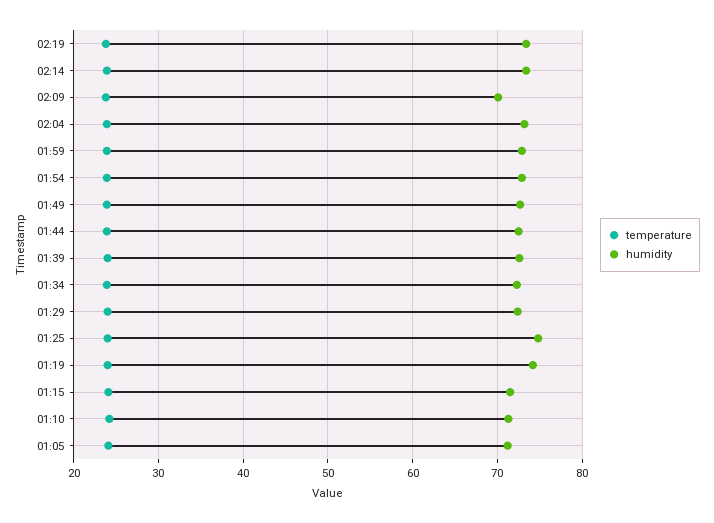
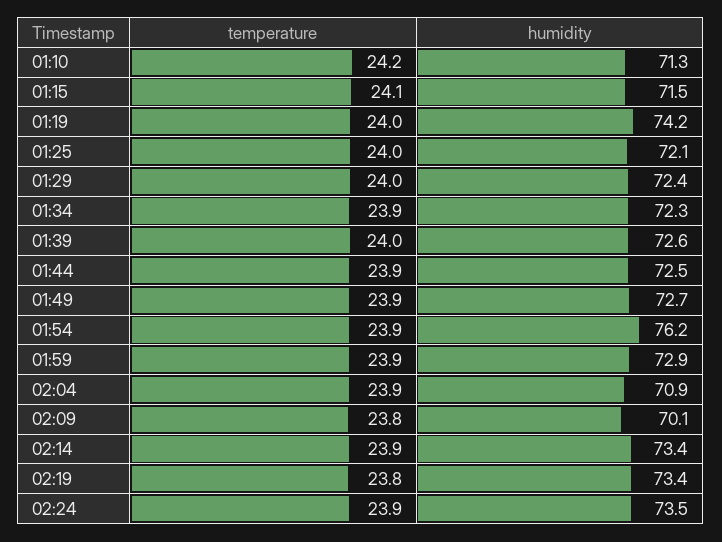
humidity, 02:04: 73 -> 70.9
humidity, 01:54: 73 -> 76.2
humidity, 01:25: 75 -> 72.1
temperature, 01:05: 24 -> none
humidity, 01:05: 71 -> none
temperature, 02:24: none -> 23.9
humidity, 02:24: none -> 73.5

